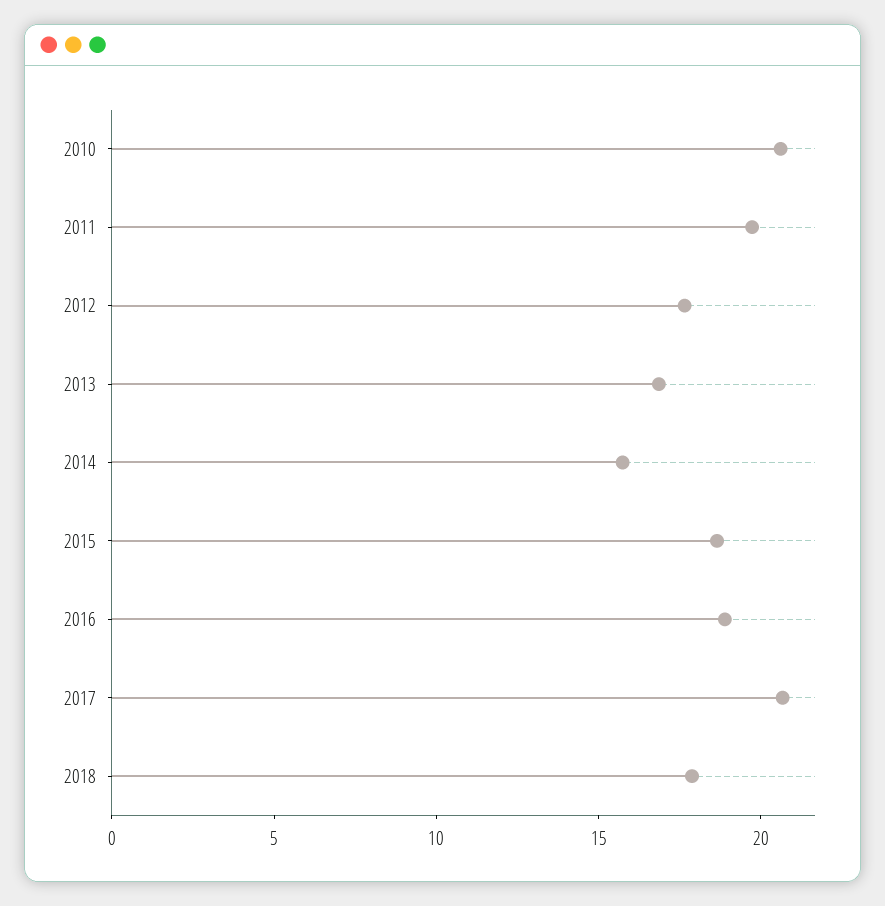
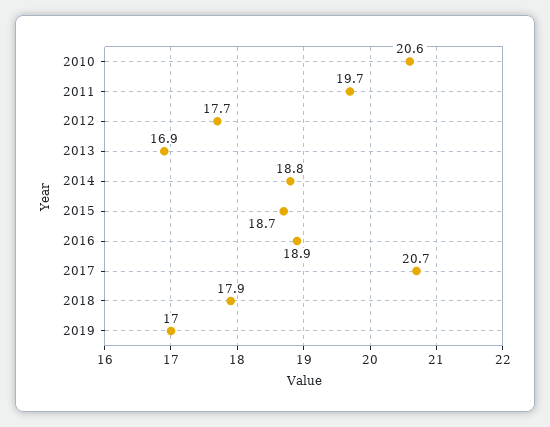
2014: 16 -> 18.8
2019: none -> 17

